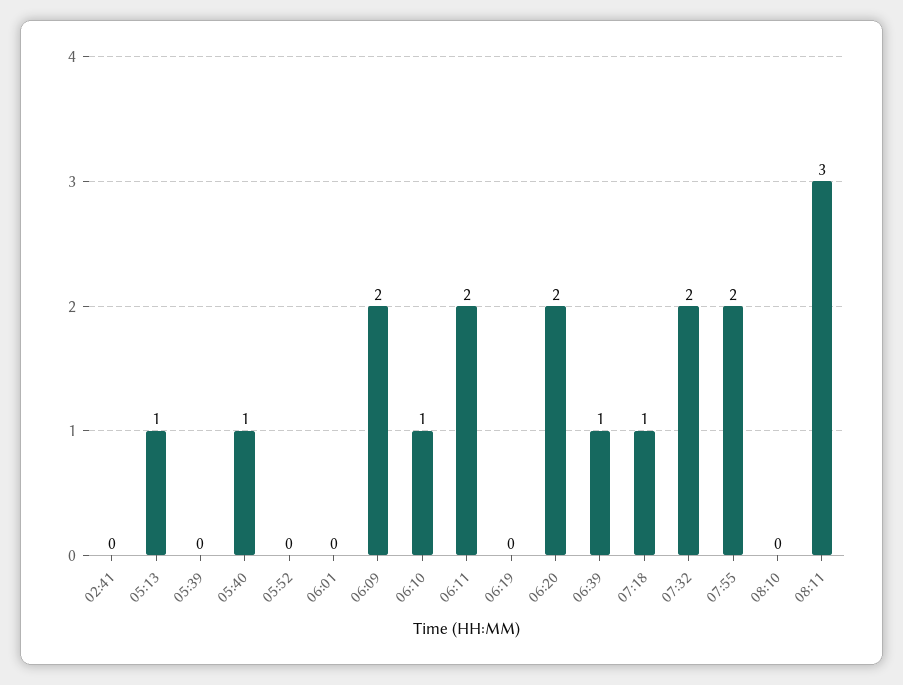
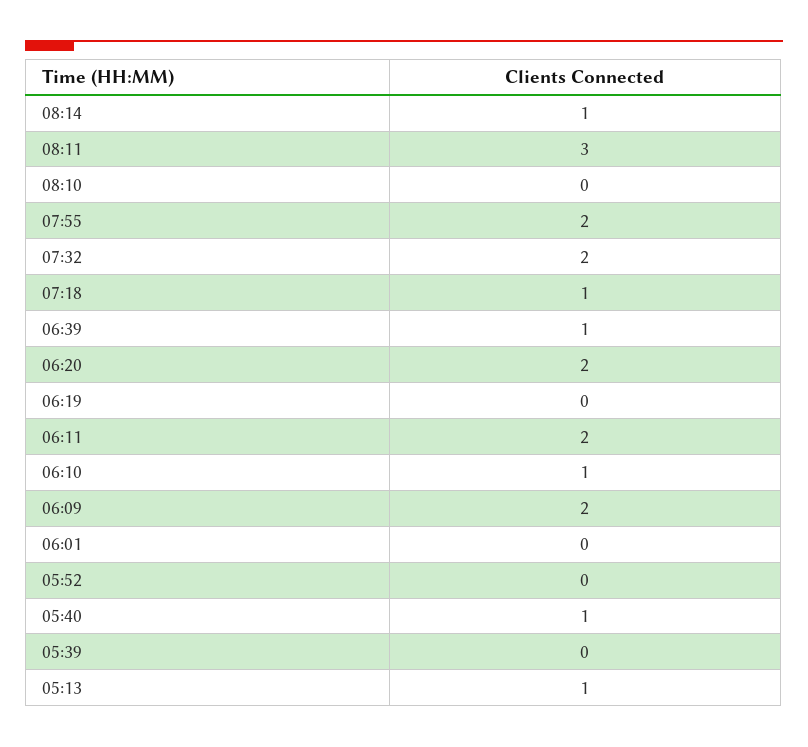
02:41: 0 -> none
08:14: none -> 1

